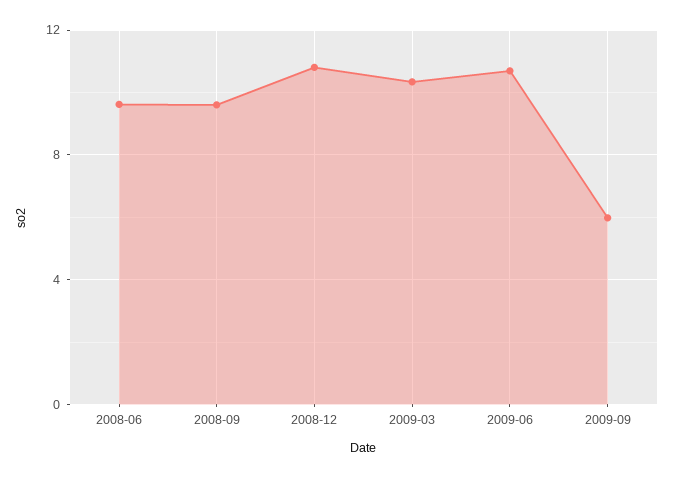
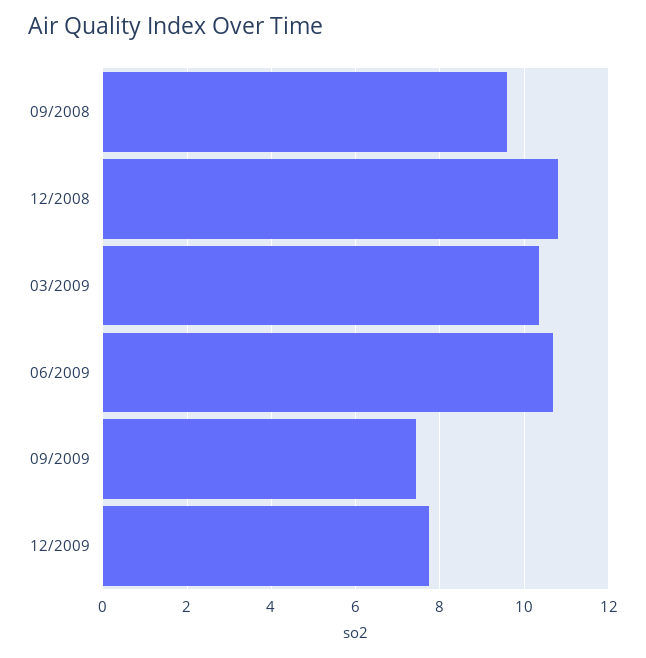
2008-06: 9.5 -> none
2009-09: 6 -> 7.4
12/2009: none -> 7.8

